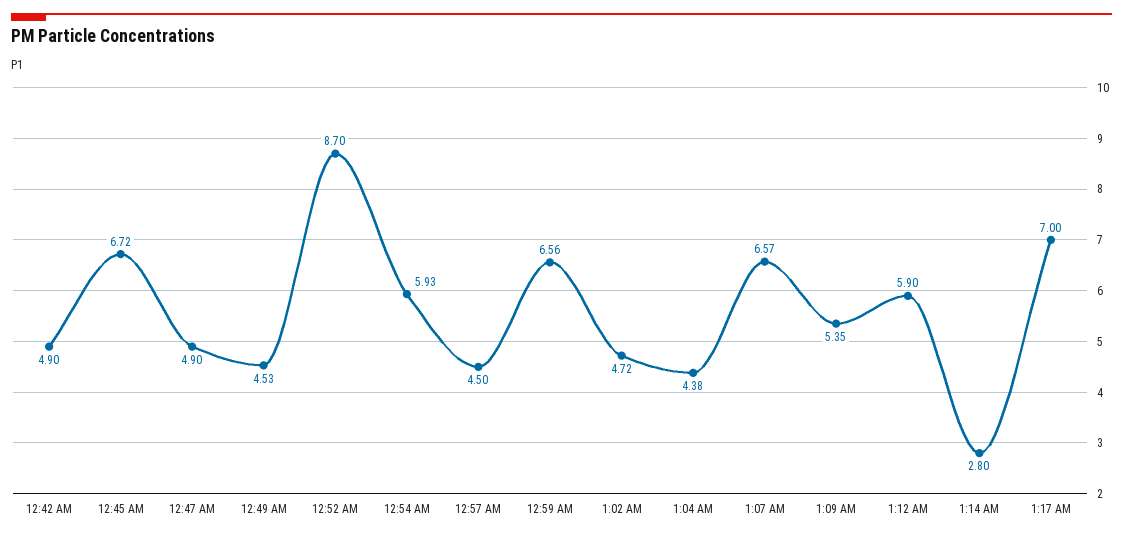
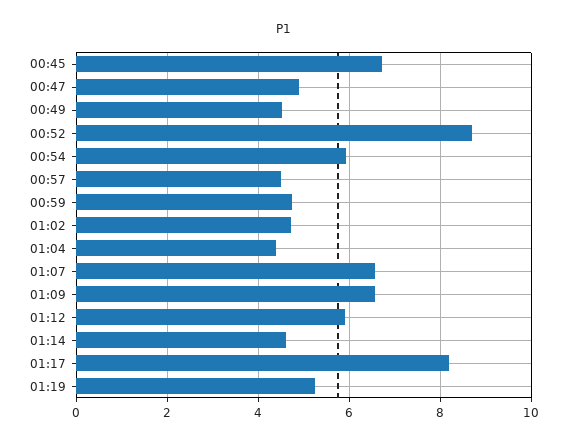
12:42 AM: 4.9 -> none
12:59 AM: 6.56 -> 4.8
1:09 AM: 5.35 -> 6.6
1:14 AM: 2.8 -> 4.6
1:17 AM: 7 -> 8.2
01:19: none -> 5.2

